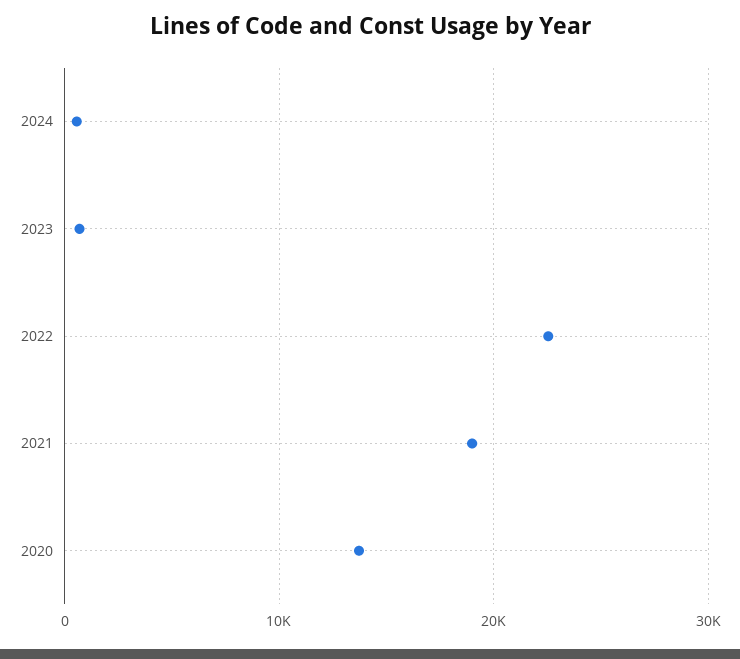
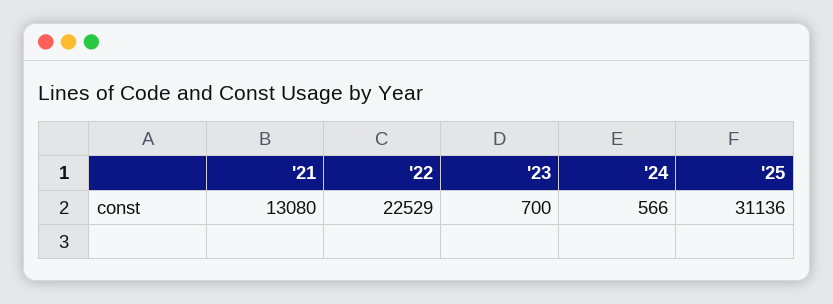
2021: 19000 -> 13080
2020: 14000 -> none
'25: none -> 31136

